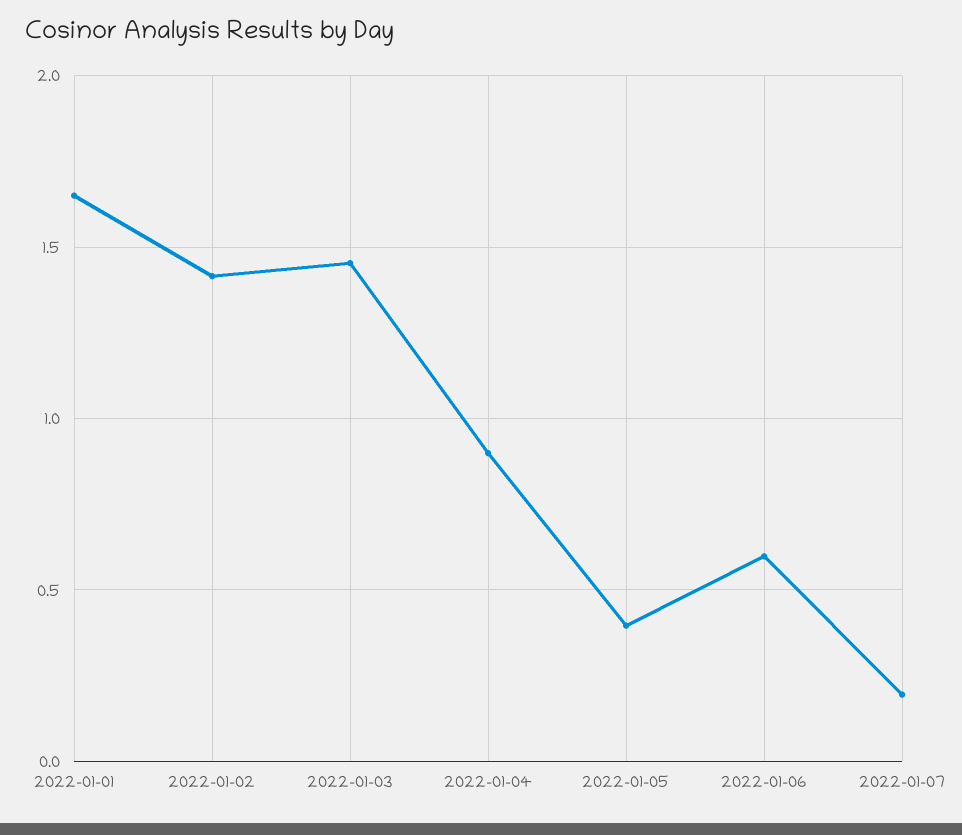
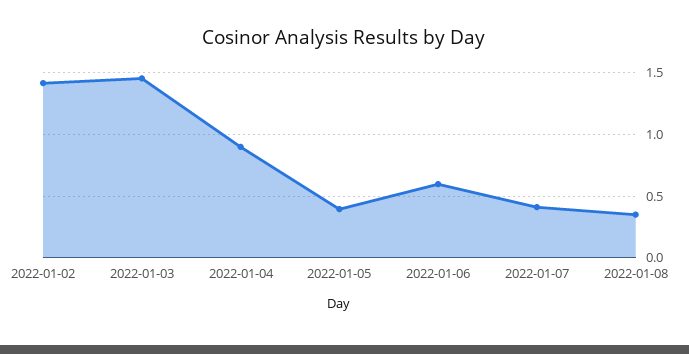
2022-01-01: 1.65 -> none
2022-01-07: 0.2 -> 0.4
2022-01-08: none -> 0.35

